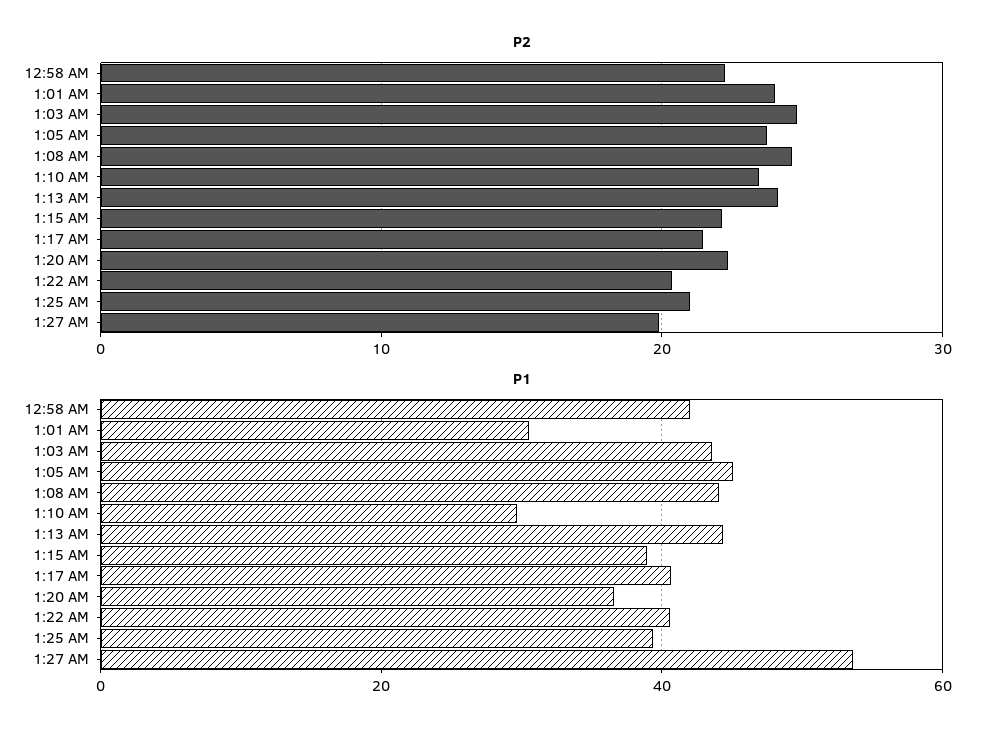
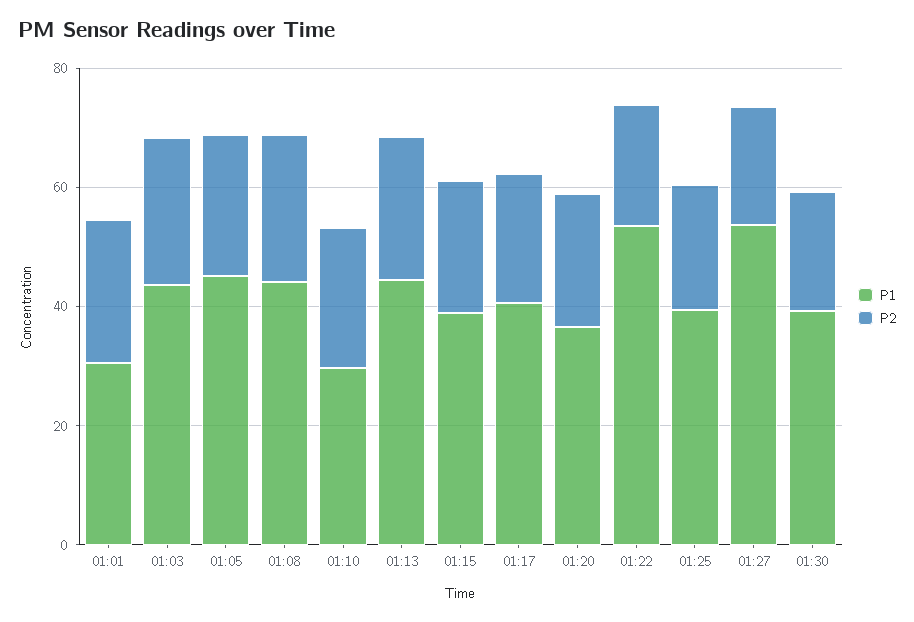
P2, 12:58 AM: 22 -> none
P1, 12:58 AM: 42 -> none
P1, 1:22 AM: 40 -> 55
P1, 01:30: none -> 40
P2, 01:30: none -> 20

